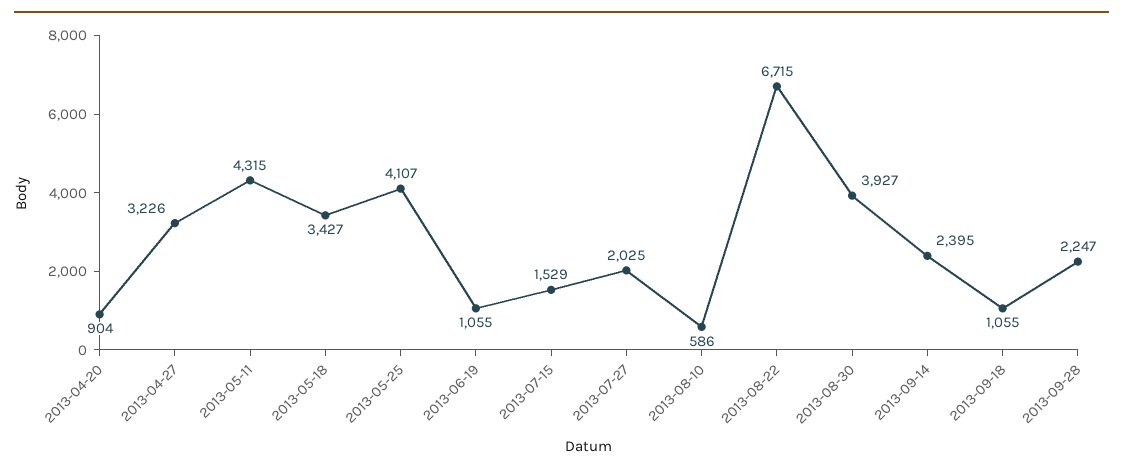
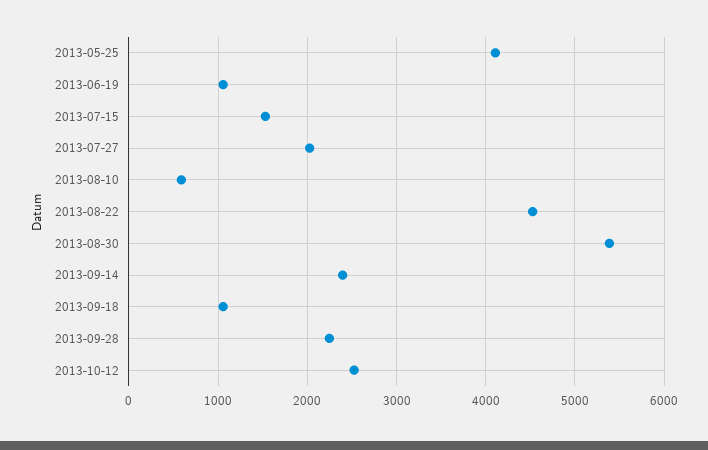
2013-04-20: 904 -> none
2013-04-27: 3226 -> none
2013-05-11: 4315 -> none
2013-05-18: 3427 -> none
2013-08-22: 6715 -> 4500
2013-08-30: 3927 -> 5400
2013-10-12: none -> 2500

